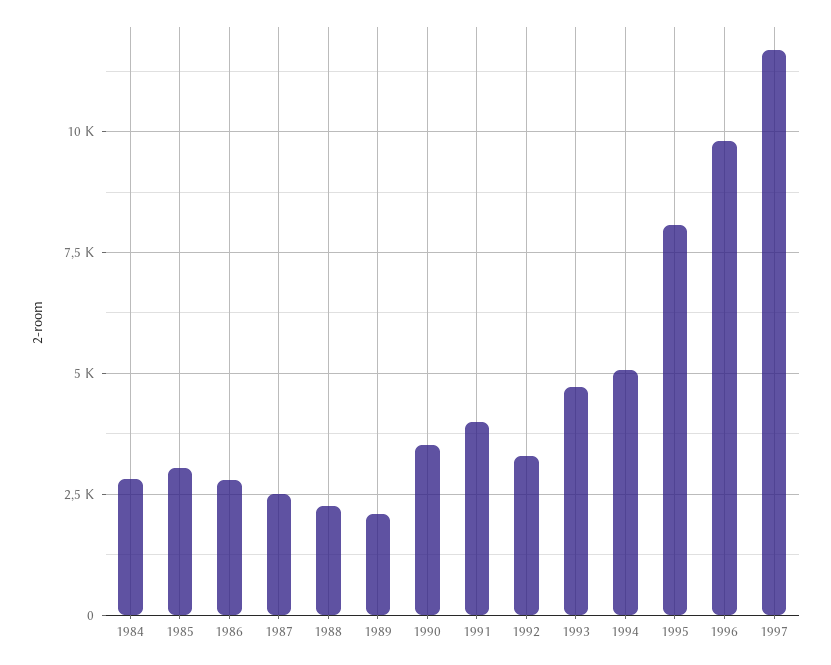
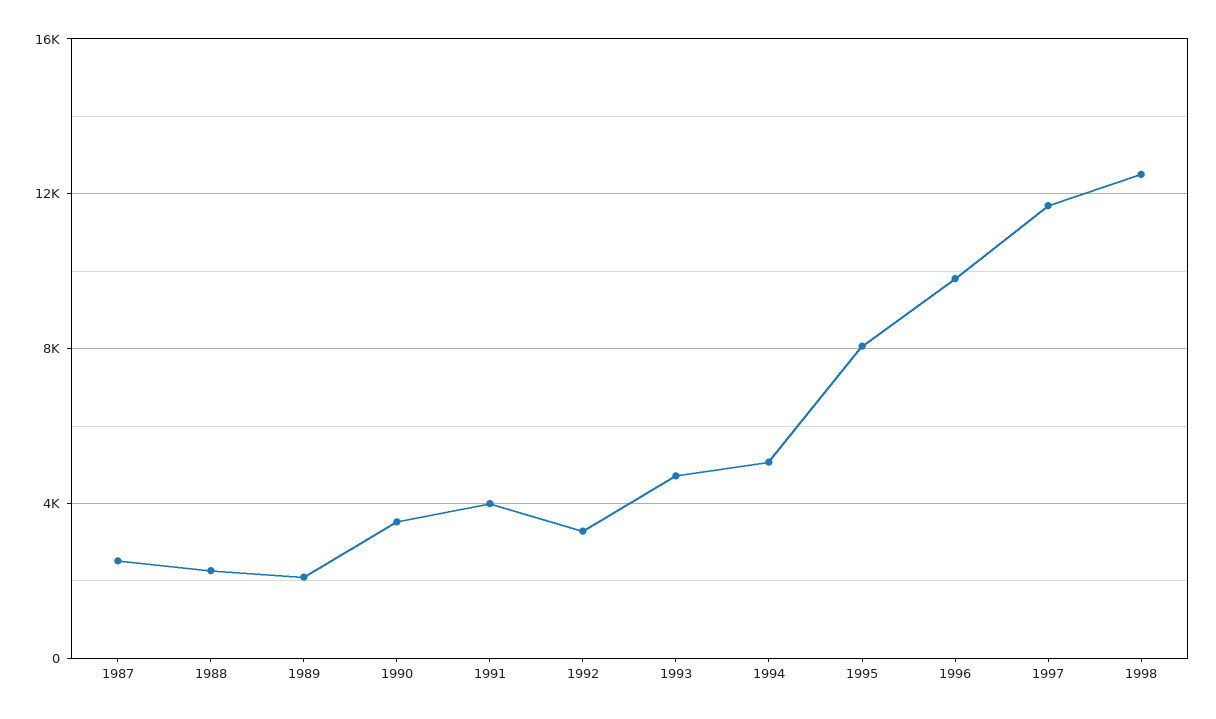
1984: 2750 -> none
1985: 3000 -> none
1986: 2750 -> none
1998: none -> 12500

